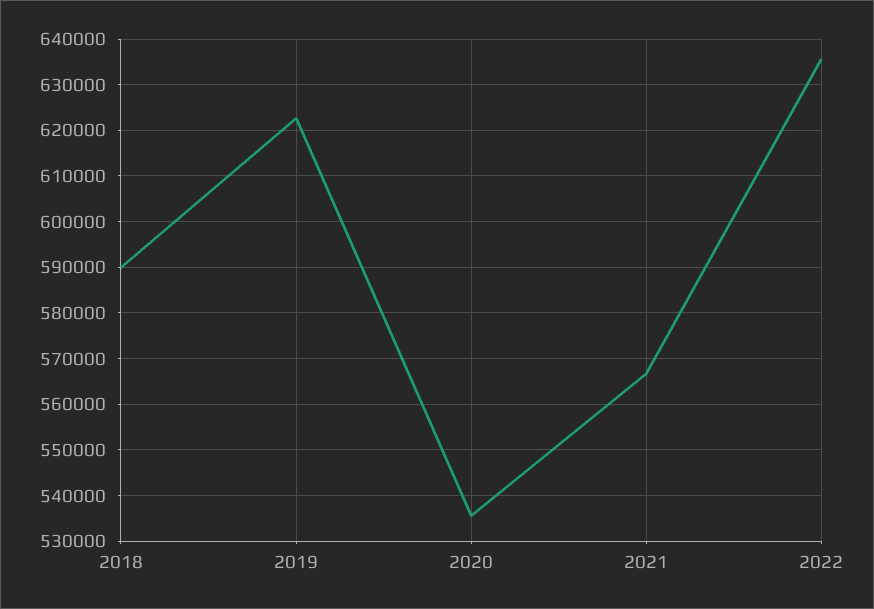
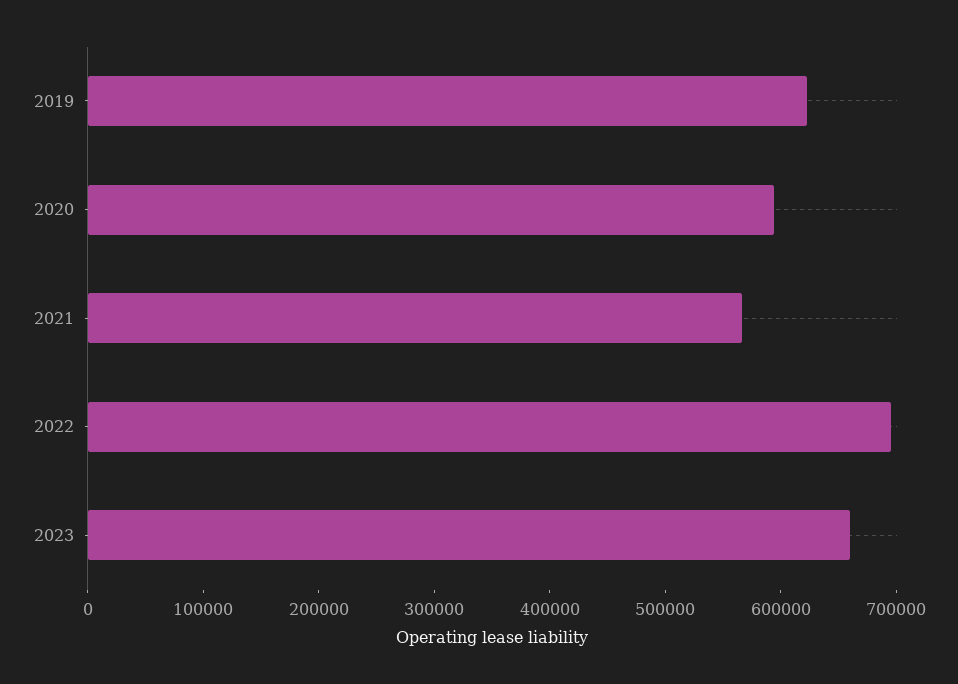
2018: 590000 -> none
2020: 536000 -> 600000
2022: 636000 -> 700000
2023: none -> 660000

